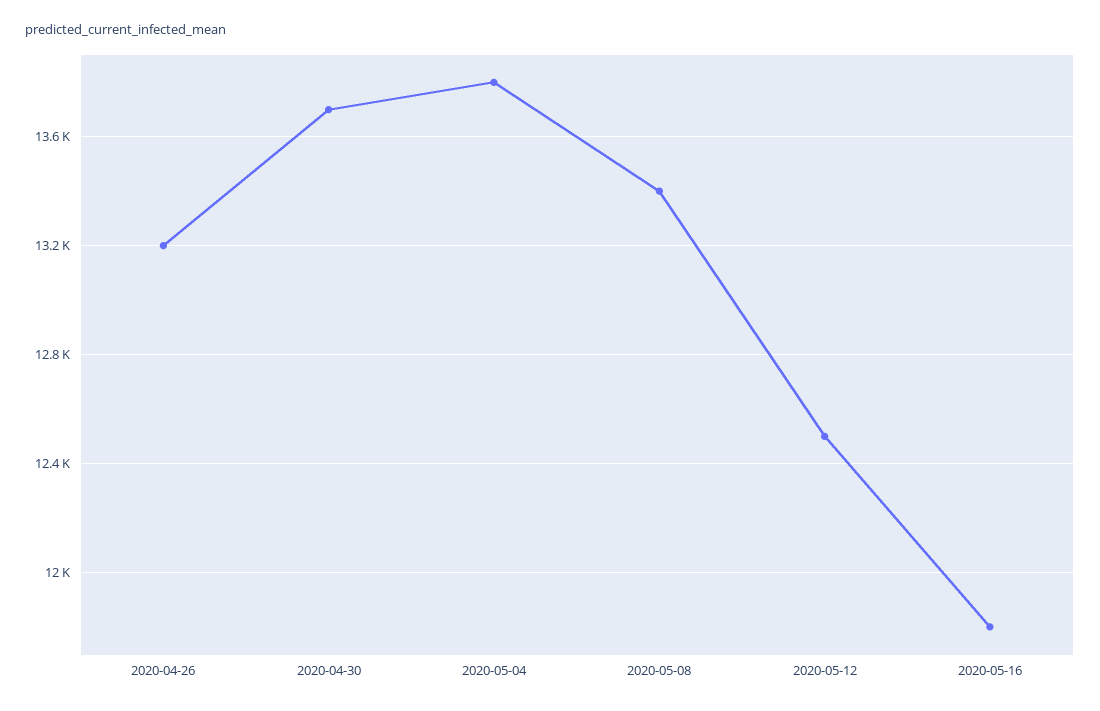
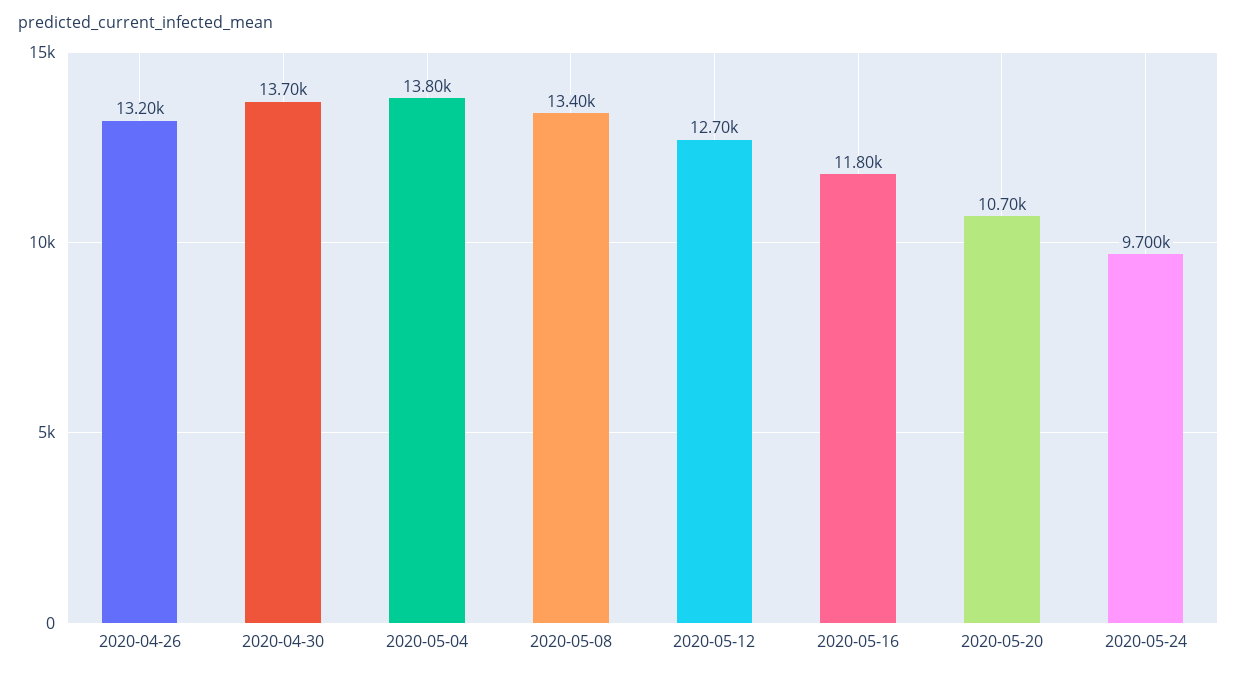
2020-05-12: 12500 -> 12700
2020-05-20: none -> 10700
2020-05-24: none -> 9700

